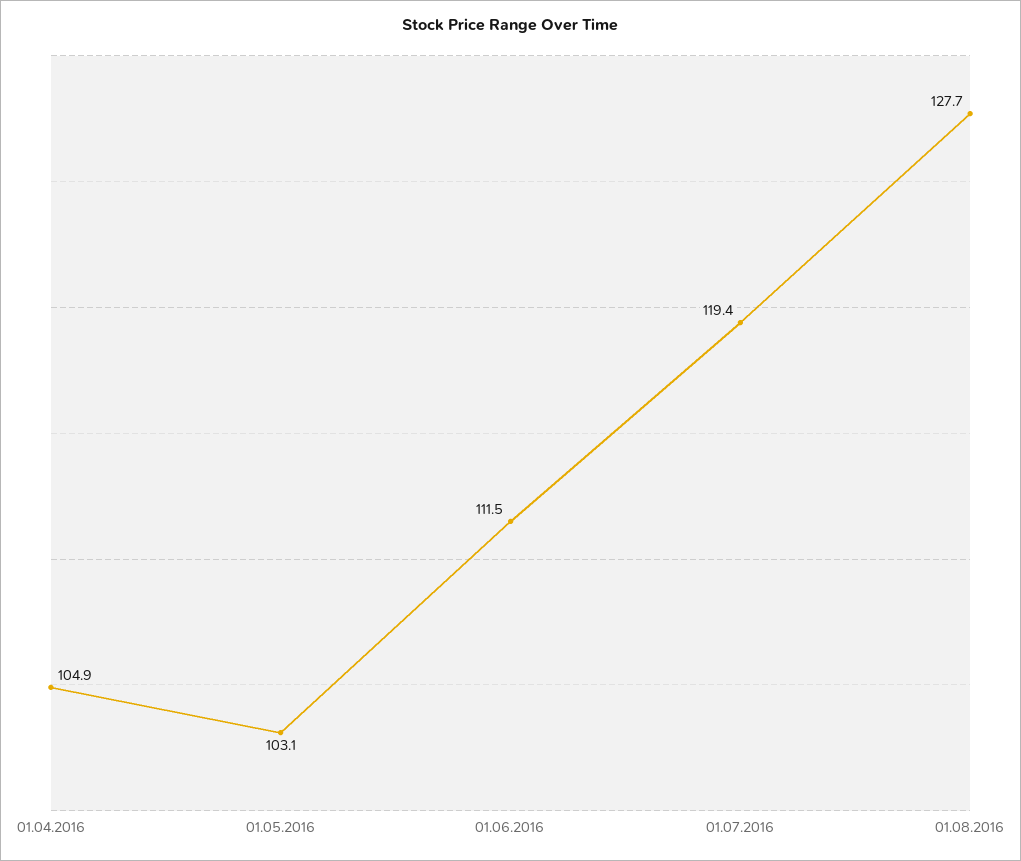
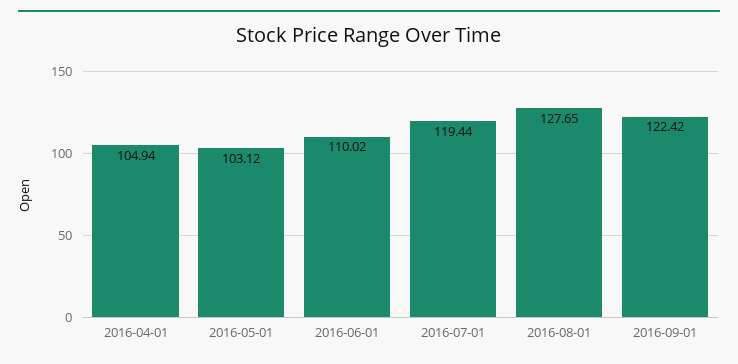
01.06.2016: 111.5 -> 110.02
2016-09-01: none -> 122.42

